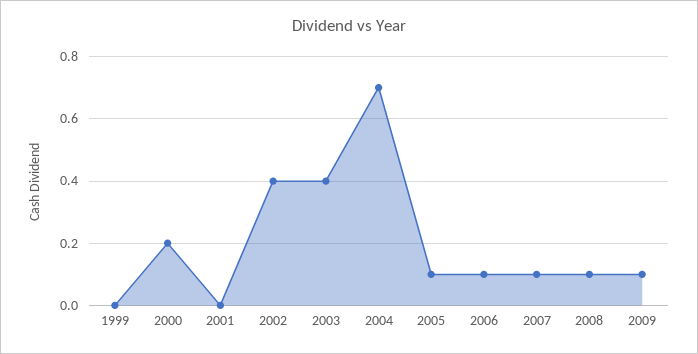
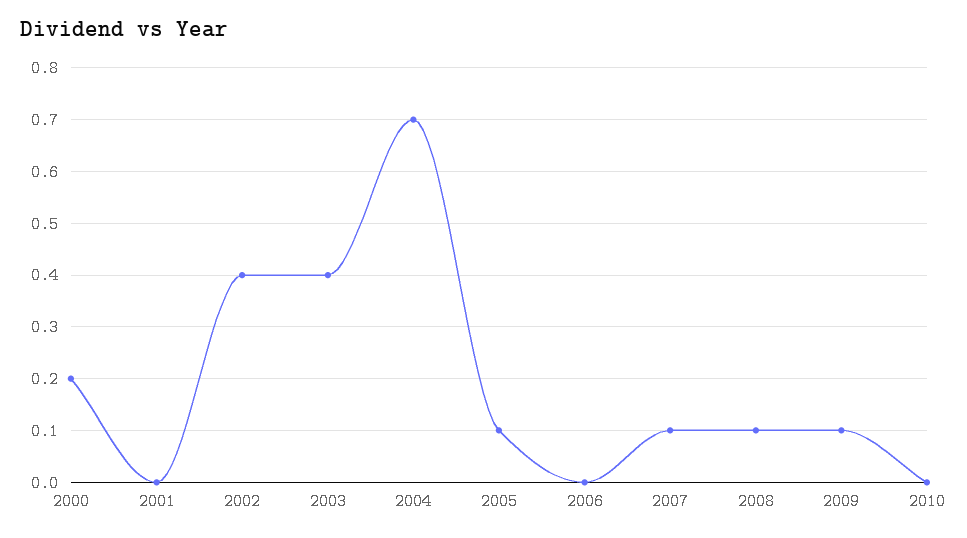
1999: 0 -> none
2006: 0.1 -> 0
2010: none -> 0

